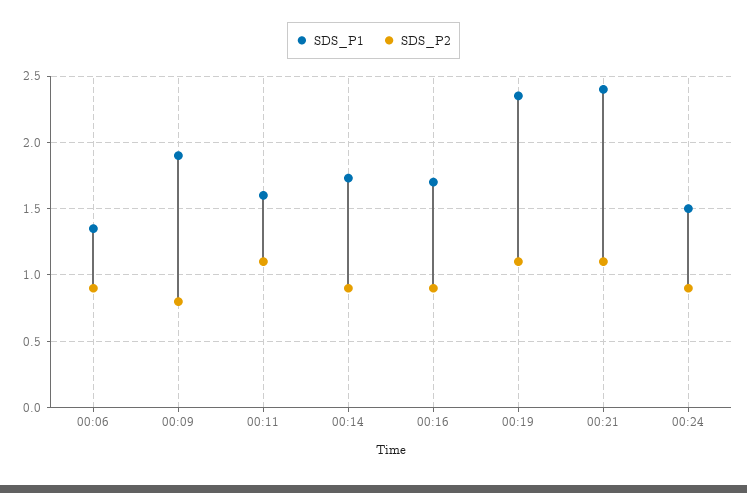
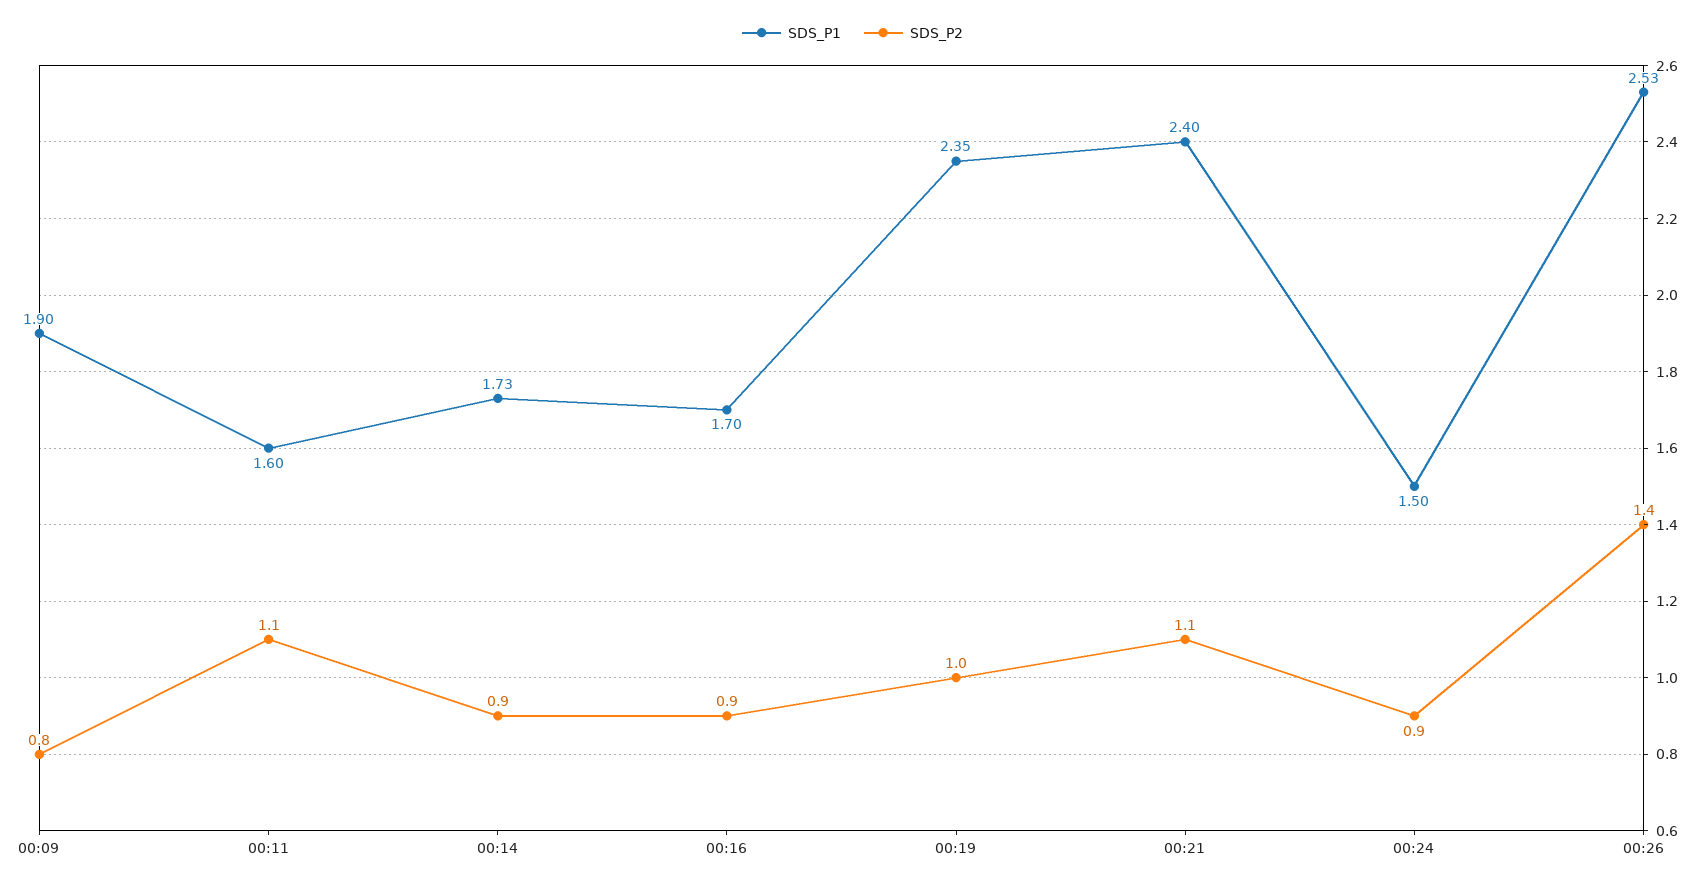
SDS_P1, 00:06: 1.35 -> none
SDS_P2, 00:06: 0.9 -> none
SDS_P2, 00:19: 1.1 -> 1
SDS_P1, 00:26: none -> 2.53
SDS_P2, 00:26: none -> 1.4

